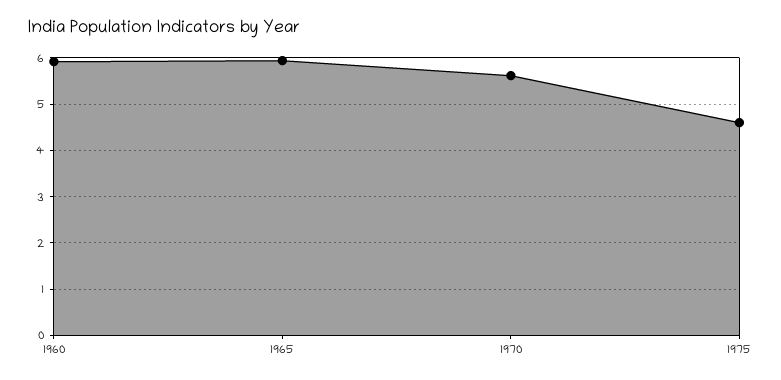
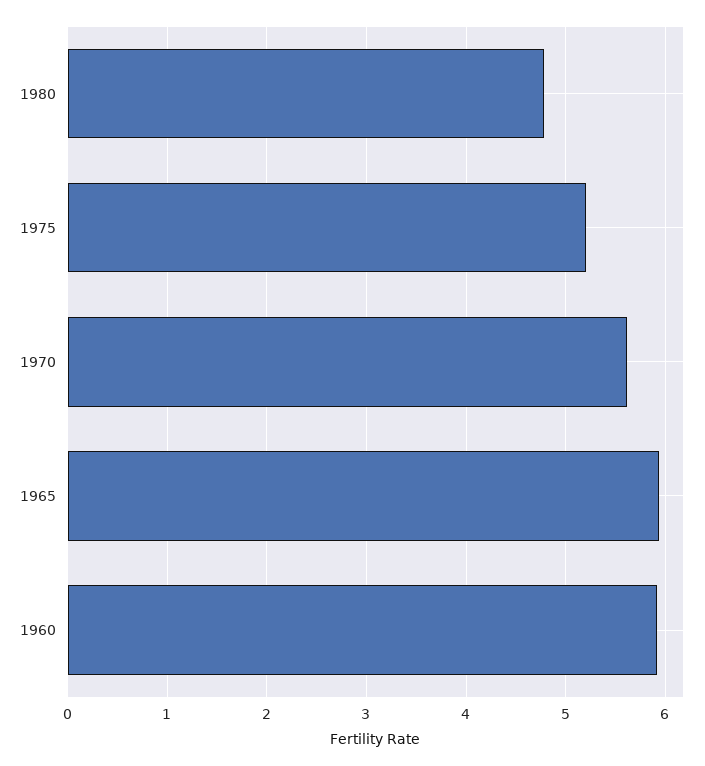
1975: 4.6 -> 5.2
1980: none -> 4.8

